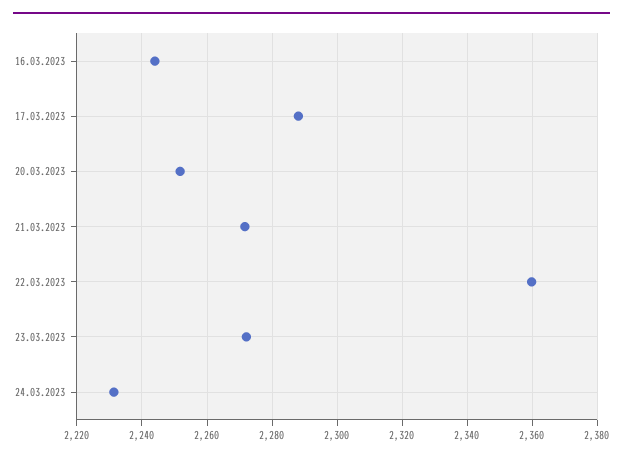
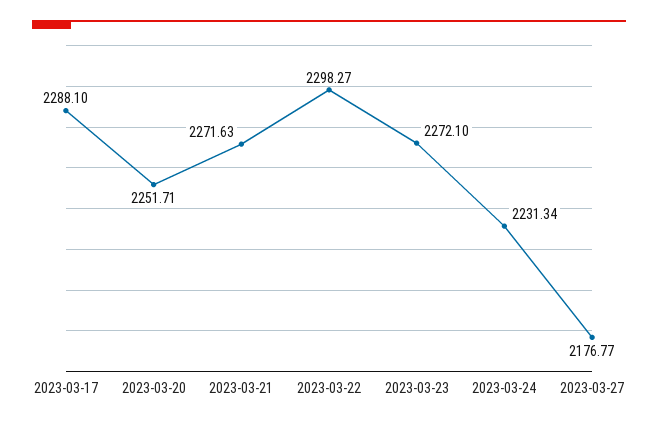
16.03.2023: 2244 -> none
22.03.2023: 2360 -> 2298.27
2023-03-27: none -> 2176.77

